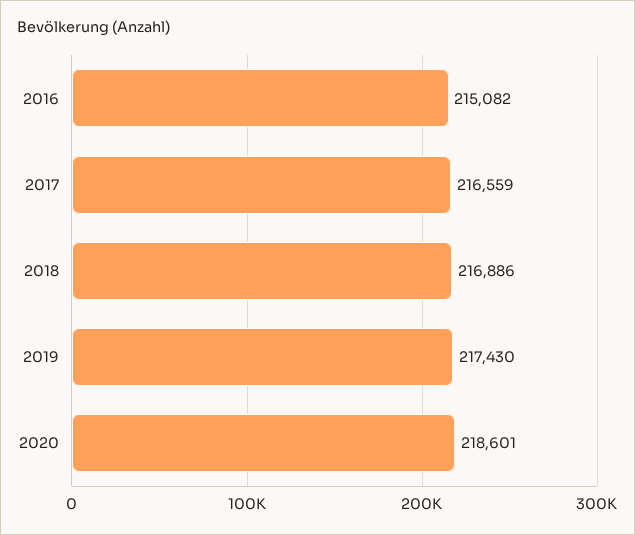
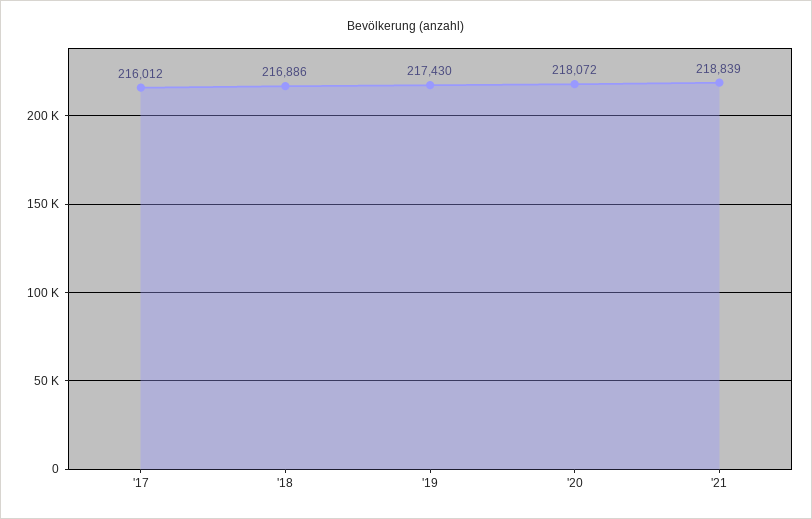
2016: 215082 -> none
2017: 216559 -> 216012
2020: 218601 -> 218072
'21: none -> 218839

